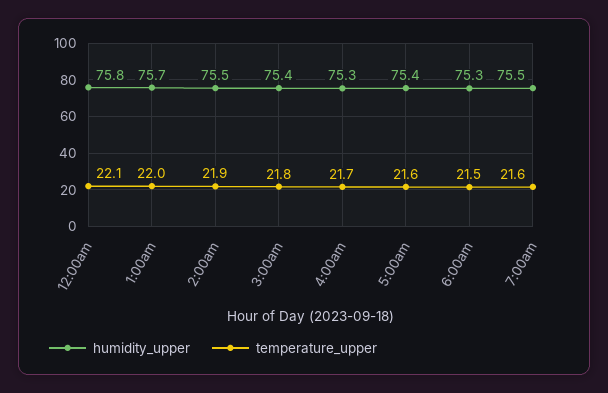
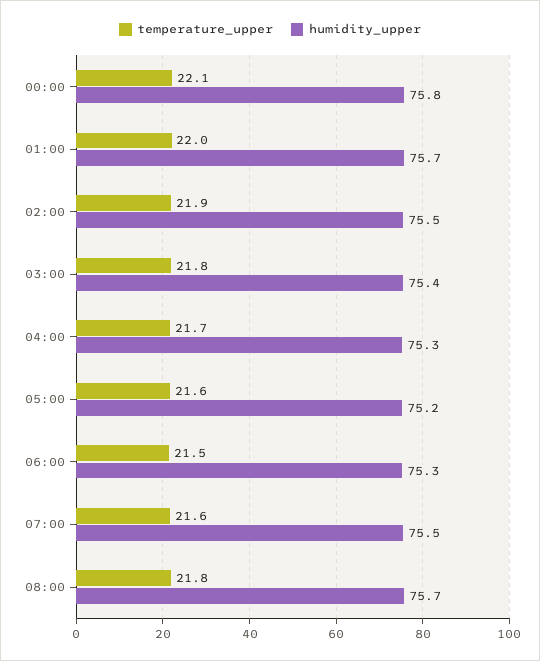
humidity_upper, 5:00am: 75.4 -> 75.2
temperature_upper, 08:00: none -> 21.8
humidity_upper, 08:00: none -> 75.7

